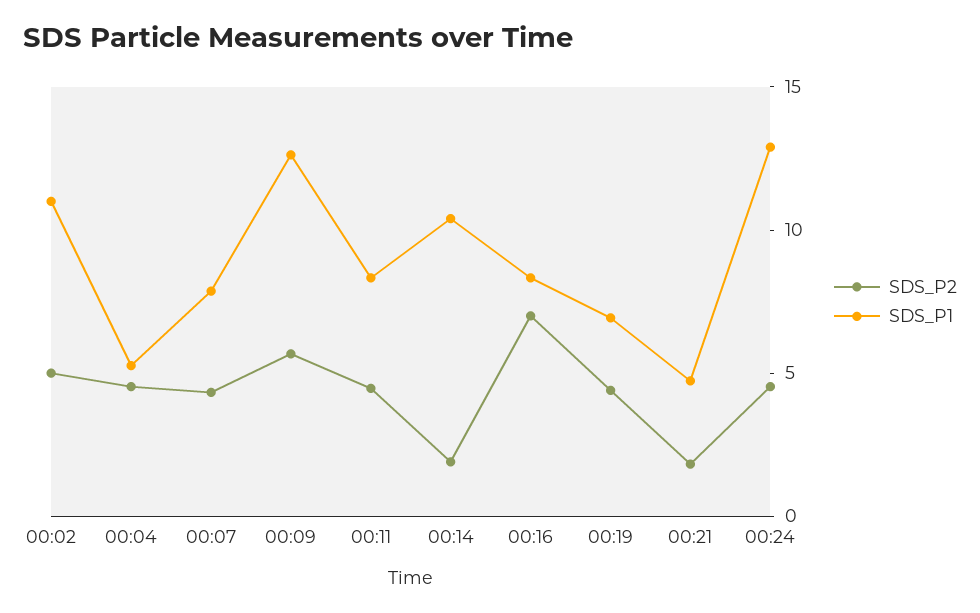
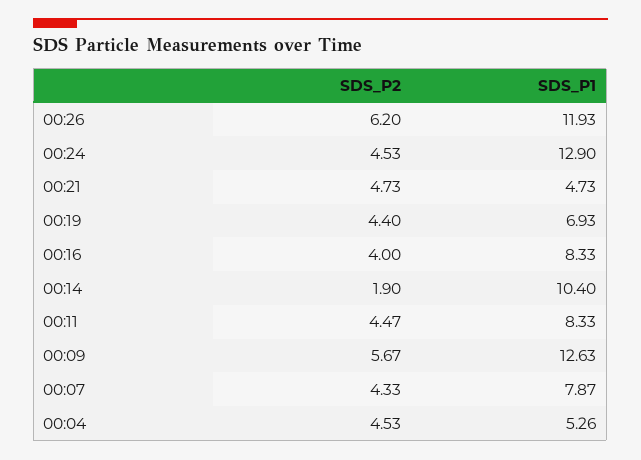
SDS_P2, 00:02: 5 -> none
SDS_P1, 00:02: 11 -> none
SDS_P2, 00:16: 7 -> 4
SDS_P2, 00:21: 2 -> 4.73
SDS_P2, 00:26: none -> 6.2
SDS_P1, 00:26: none -> 11.93

